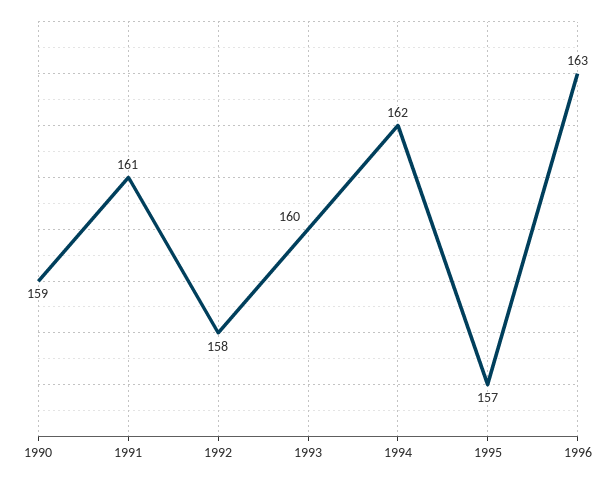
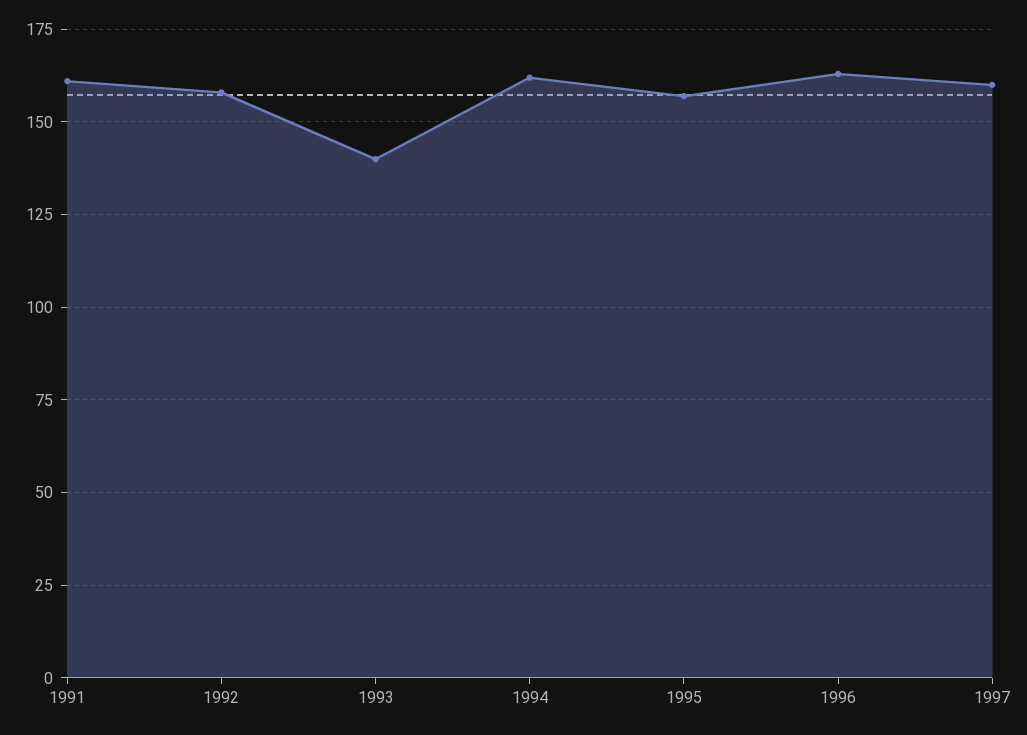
1990: 159 -> none
1993: 160 -> 140
1997: none -> 160

